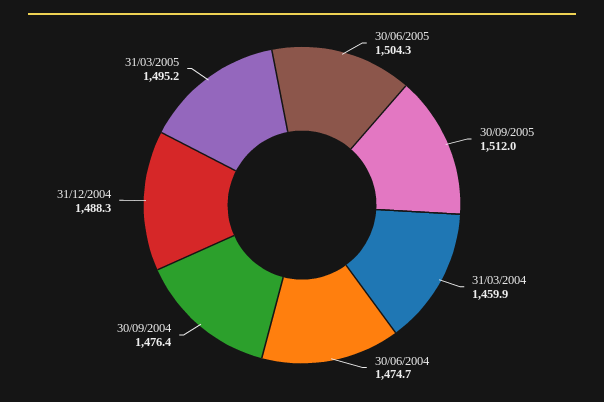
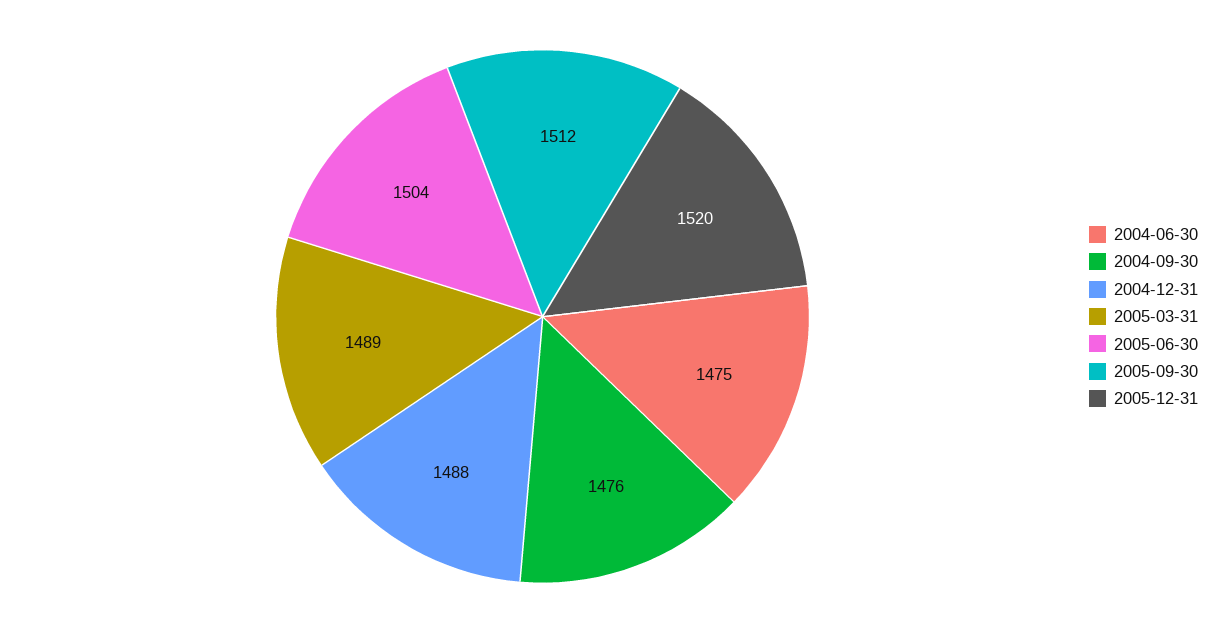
31/03/2004: 1459.9 -> none
31/03/2005: 1495.2 -> 1489
2005-12-31: none -> 1520

